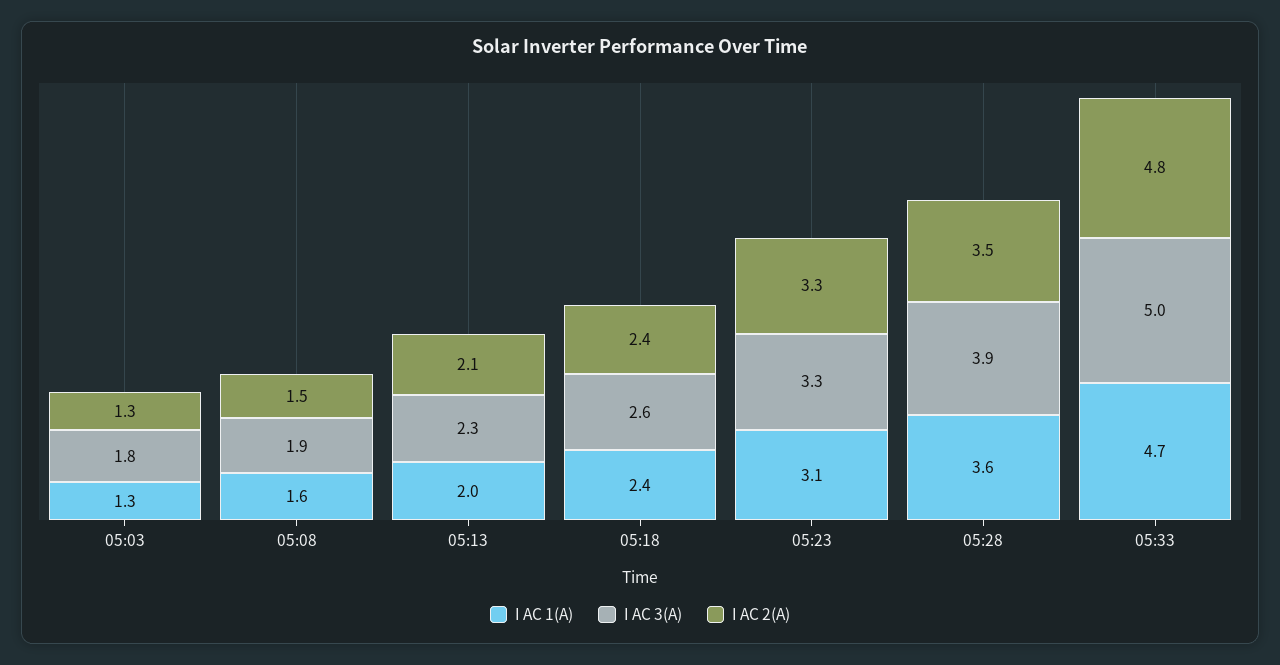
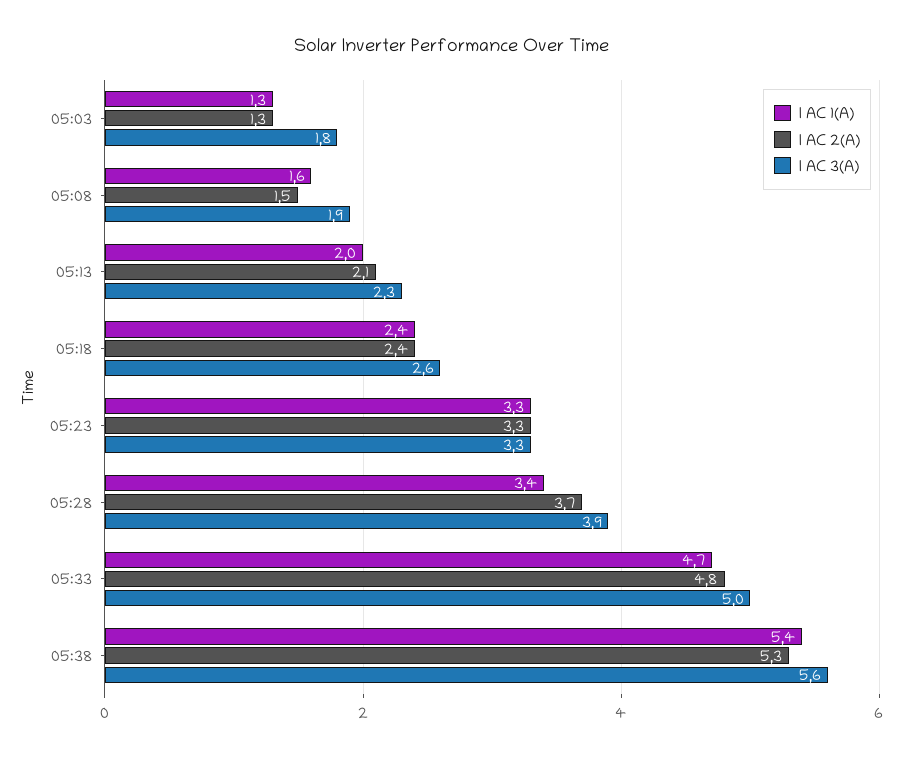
I AC 1(A), 05:23: 3.1 -> 3.3
I AC 1(A), 05:28: 3.6 -> 3.4
I AC 2(A), 05:28: 3.5 -> 3.7
I AC 1(A), 05:38: none -> 5.4
I AC 2(A), 05:38: none -> 5.3
I AC 3(A), 05:38: none -> 5.6

